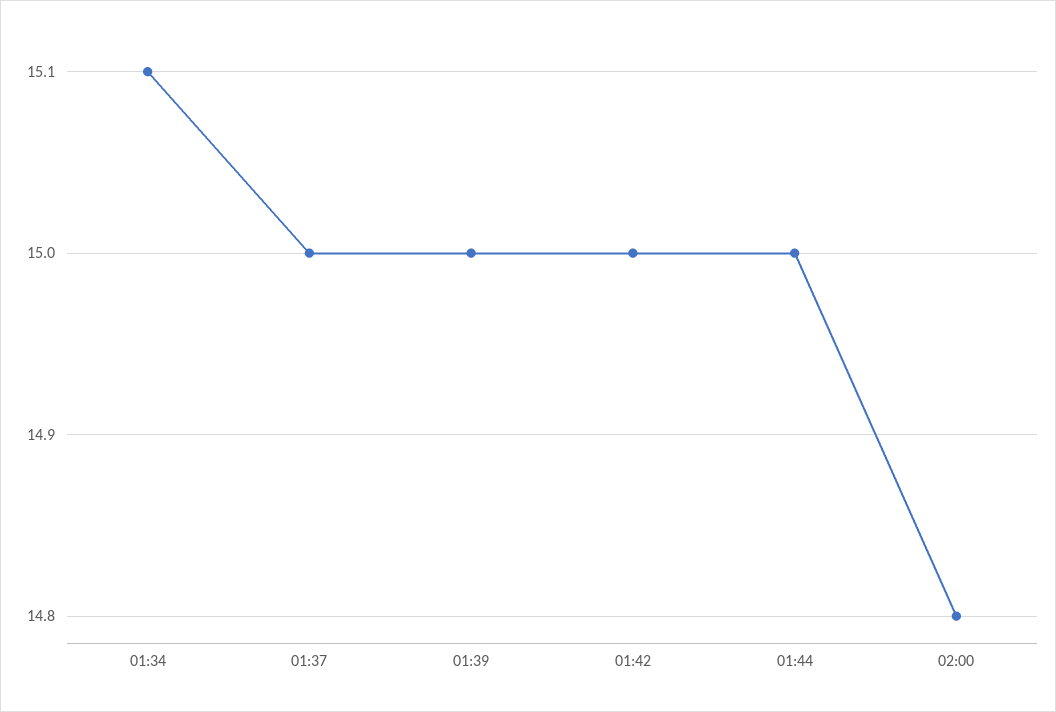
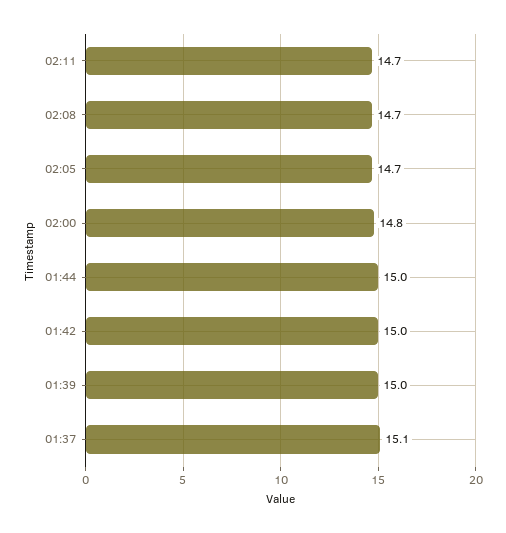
01:34: 15.1 -> none
01:37: 15 -> 15.1
02:11: none -> 14.7
02:08: none -> 14.7
02:05: none -> 14.7

